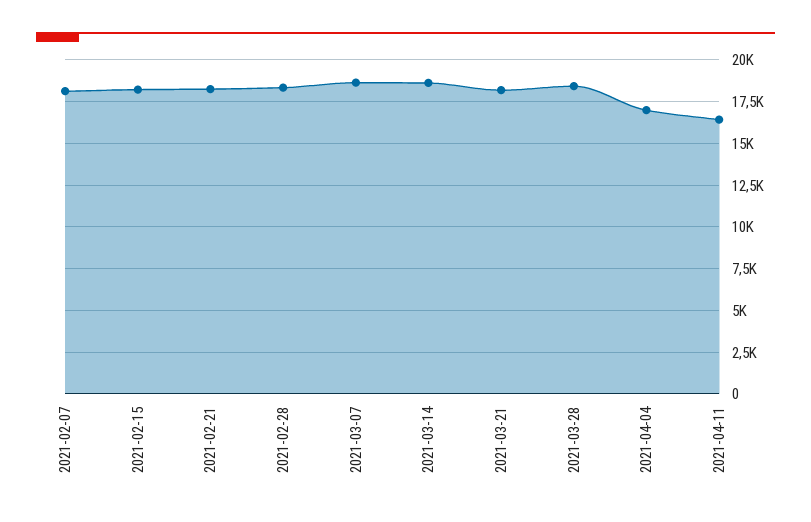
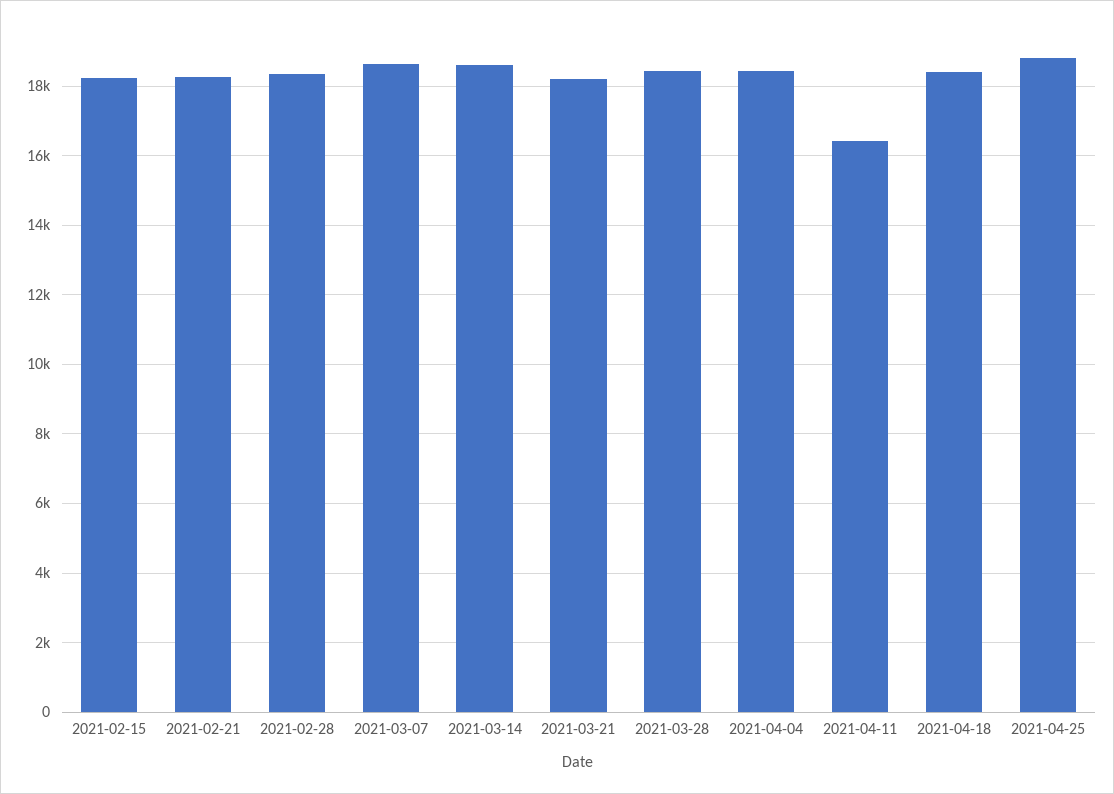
2021-02-07: 18000 -> none
2021-04-04: 17000 -> 18400
2021-04-18: none -> 18400
2021-04-25: none -> 18800

